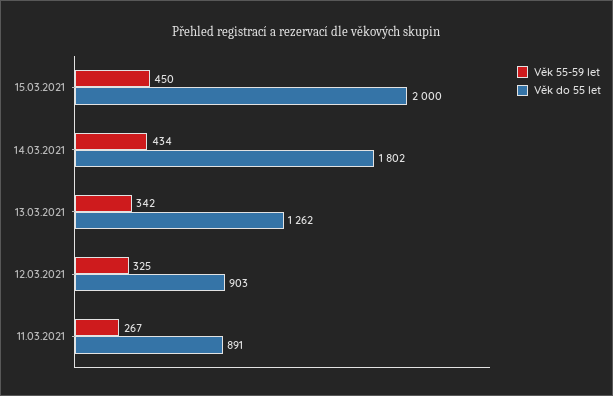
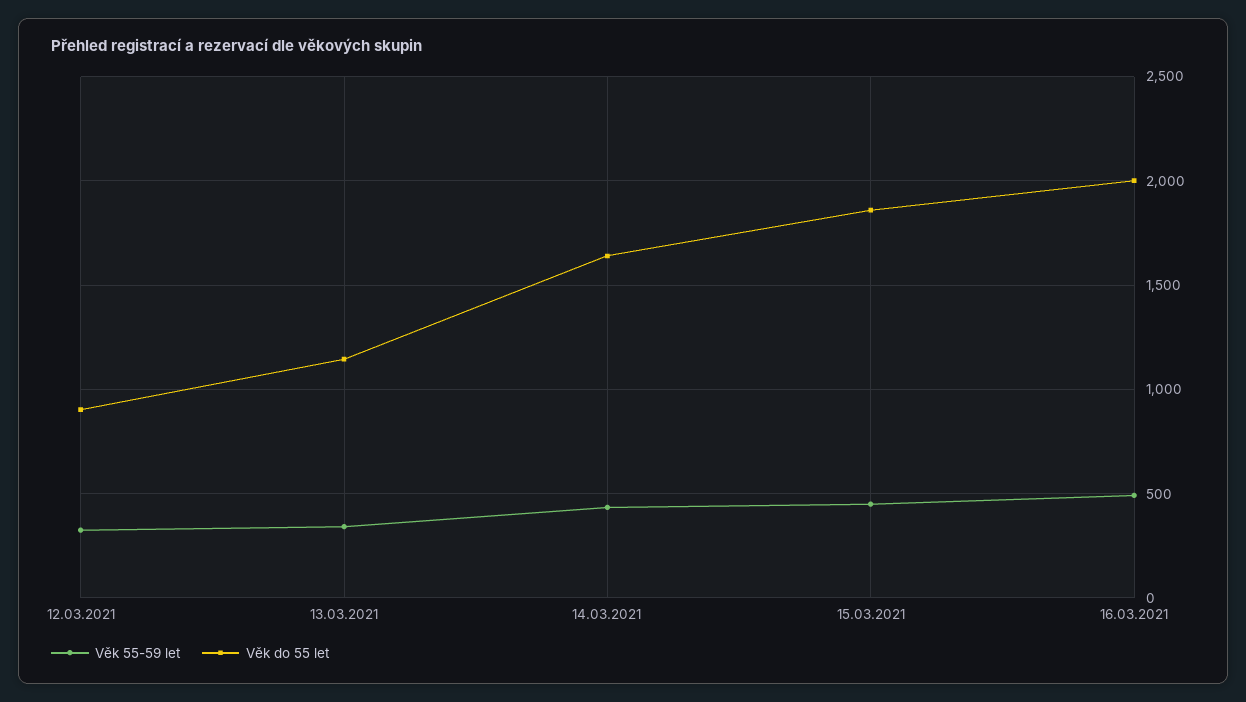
Věk do 55 let, 15.03.2021: 2000 -> 1850
Věk do 55 let, 14.03.2021: 1802 -> 1650
Věk do 55 let, 13.03.2021: 1262 -> 1150
Věk 55-59 let, 11.03.2021: 267 -> none
Věk do 55 let, 11.03.2021: 891 -> none
Věk 55-59 let, 16.03.2021: none -> 500
Věk do 55 let, 16.03.2021: none -> 2000

